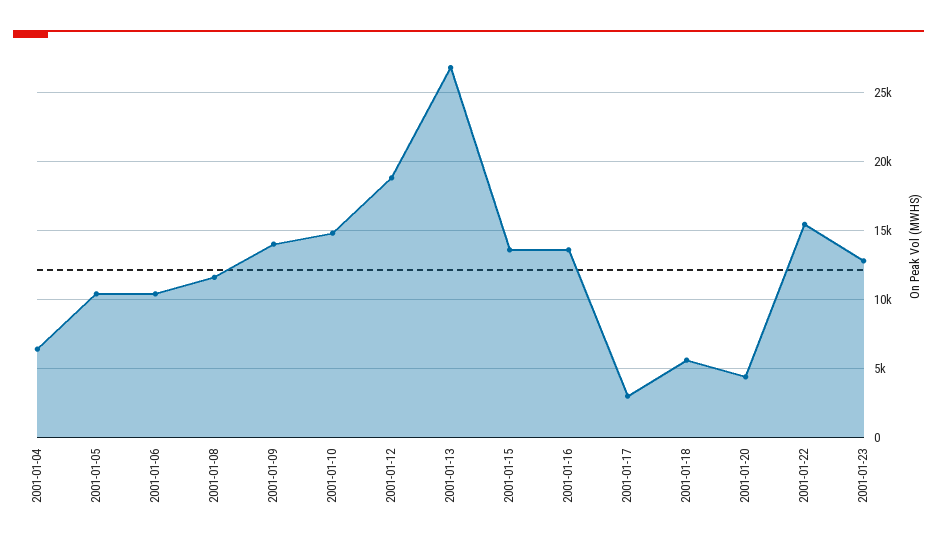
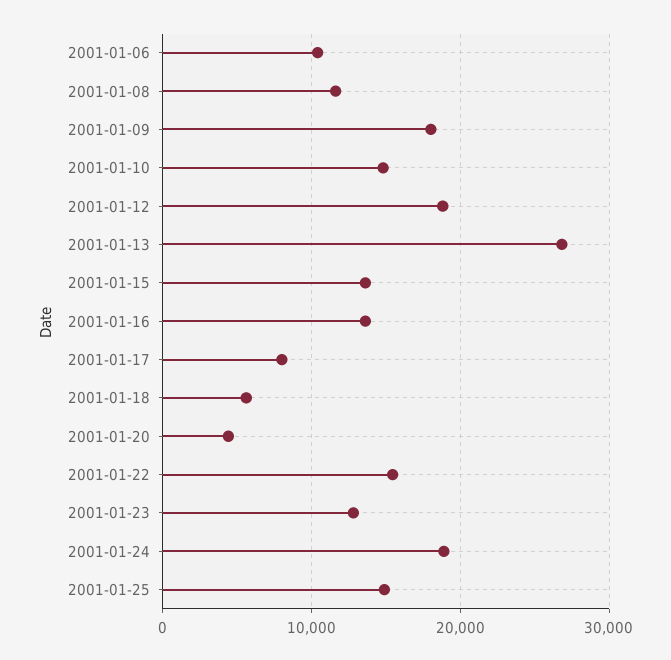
2001-01-04: 6500 -> none
2001-01-05: 10500 -> none
2001-01-09: 14000 -> 18000
2001-01-17: 3000 -> 8000
2001-01-24: none -> 19000
2001-01-25: none -> 15000

